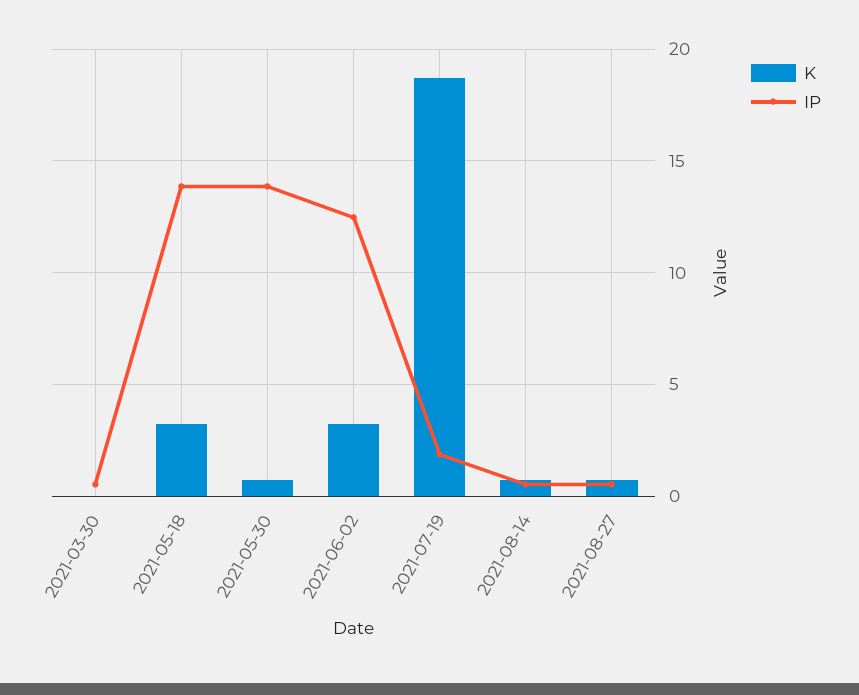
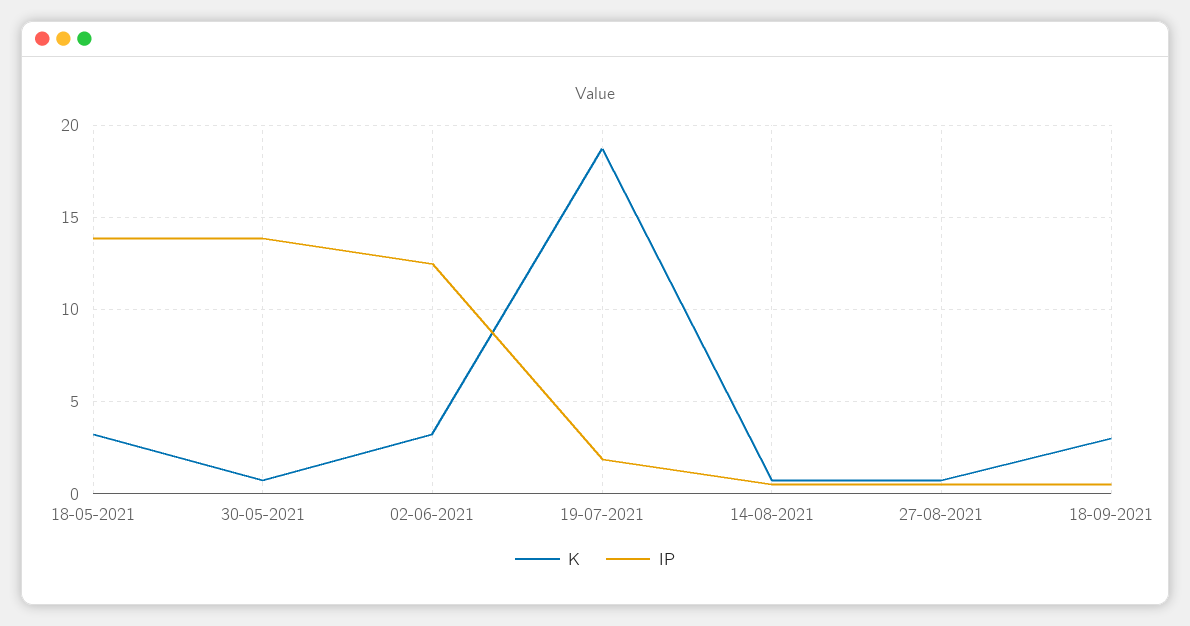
K, 2021-03-30: 0 -> none
IP, 2021-03-30: 0.5 -> none
K, 18-09-2021: none -> 3
IP, 18-09-2021: none -> 0.5

